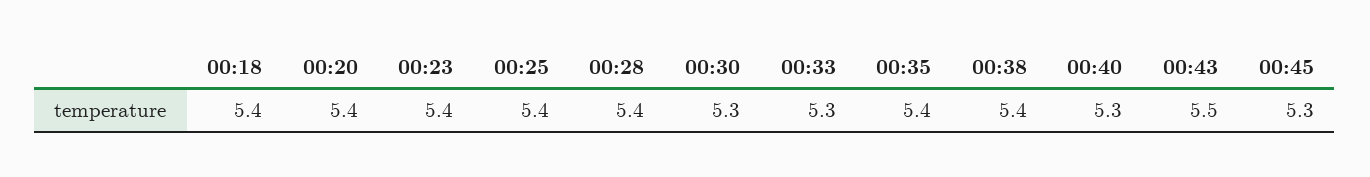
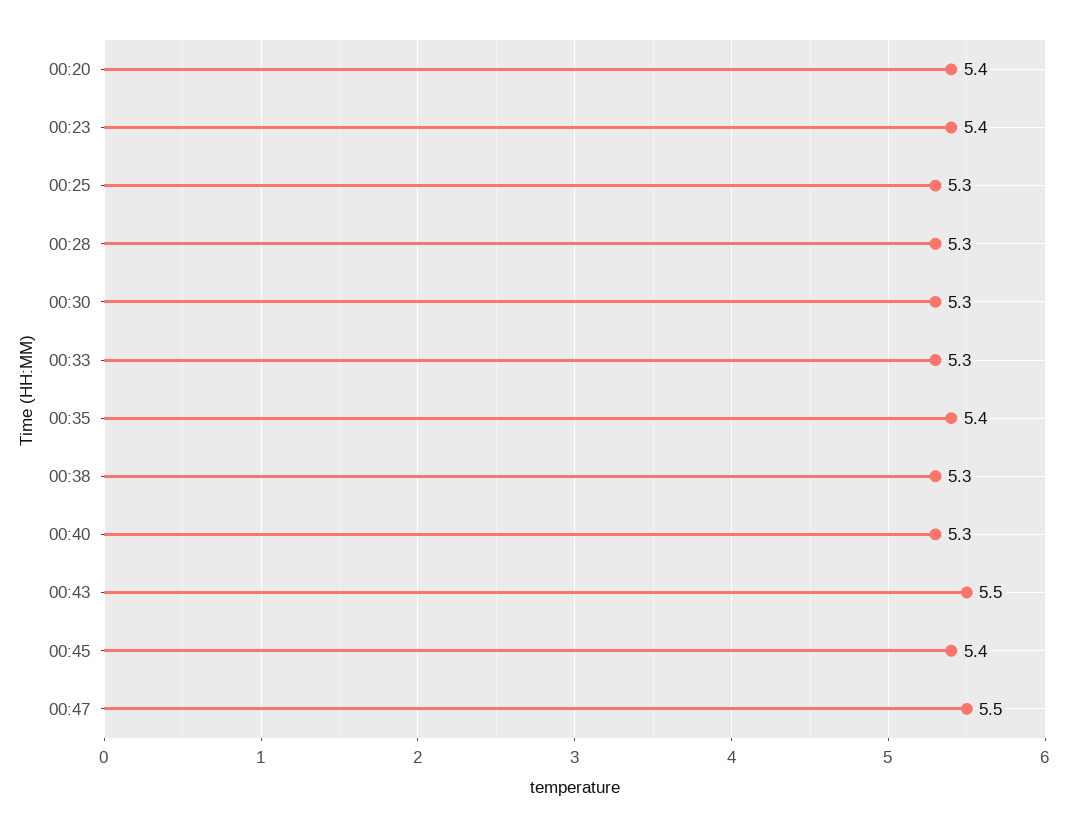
00:18: 5.4 -> none
00:25: 5.4 -> 5.3
00:28: 5.4 -> 5.3
00:38: 5.4 -> 5.3
00:45: 5.3 -> 5.4
00:47: none -> 5.5

